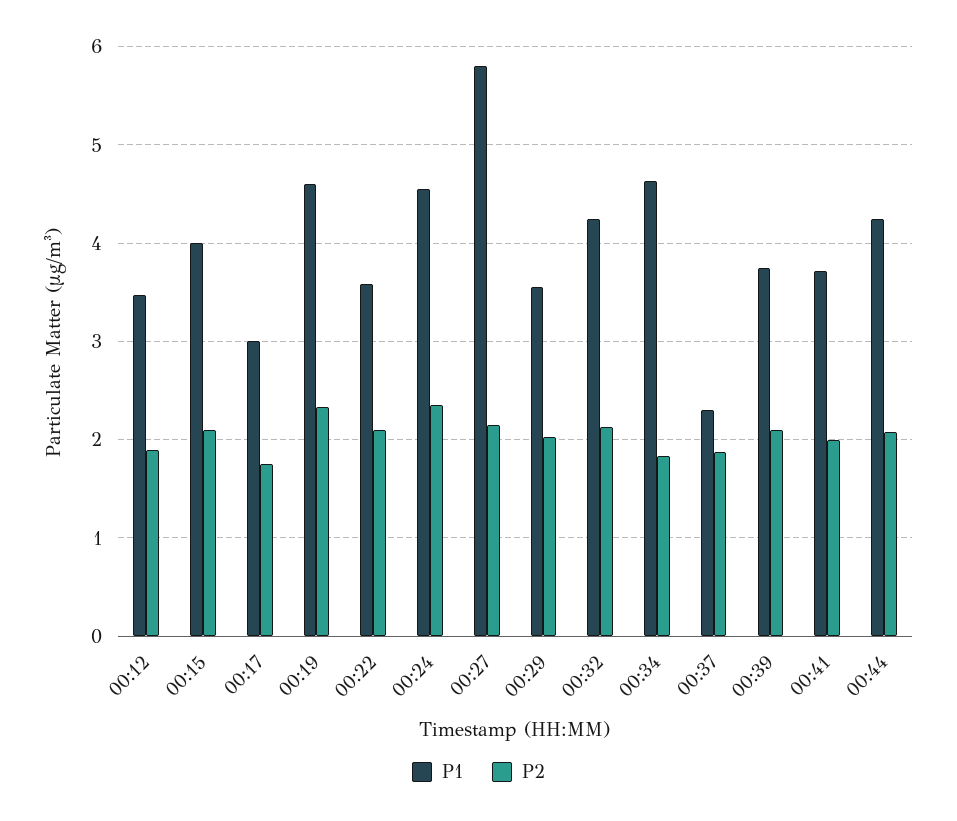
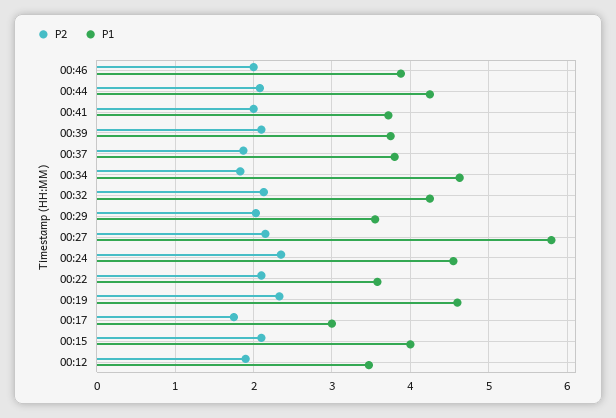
P1, 00:37: 2.3 -> 3.8
P2, 00:46: none -> 2
P1, 00:46: none -> 3.9

